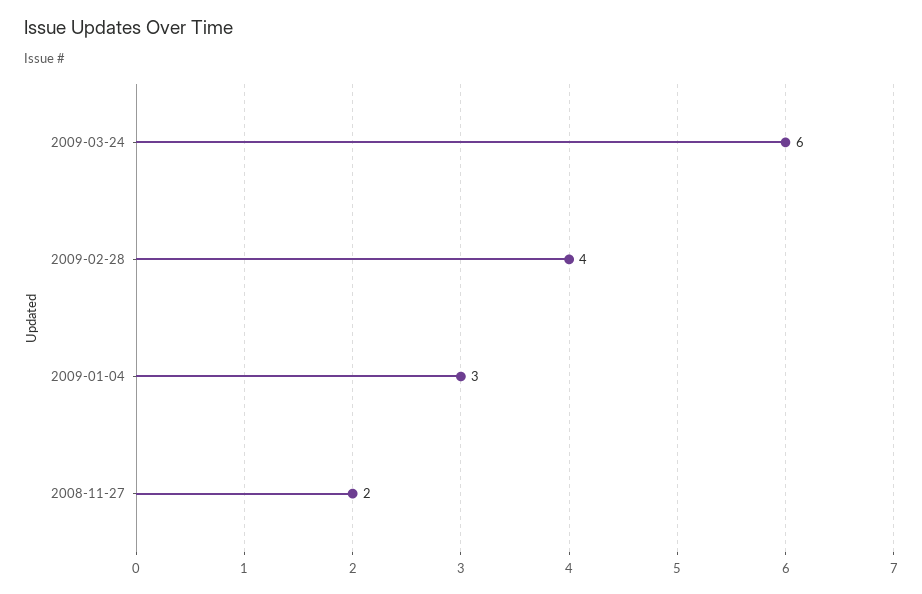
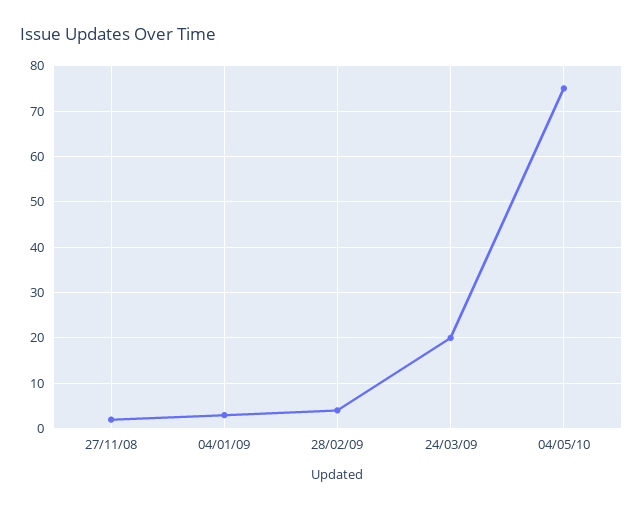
2009-03-24: 6 -> 20
04/05/10: none -> 75

